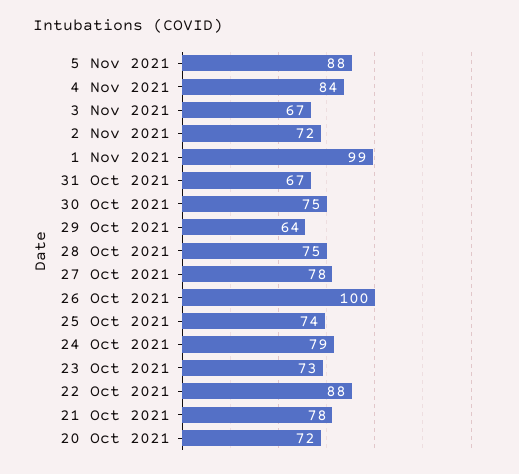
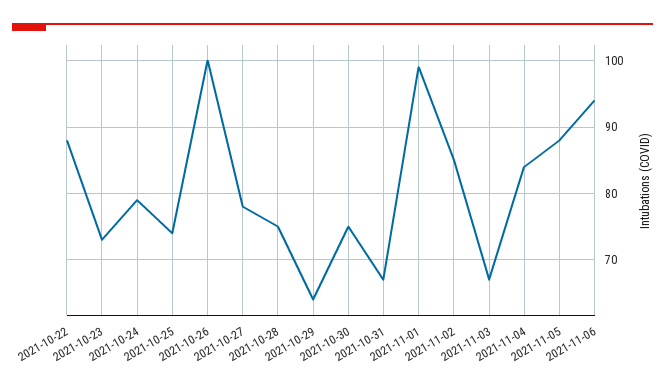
2 Nov 2021: 72 -> 85
21 Oct 2021: 78 -> none
20 Oct 2021: 72 -> none
2021-11-06: none -> 94

